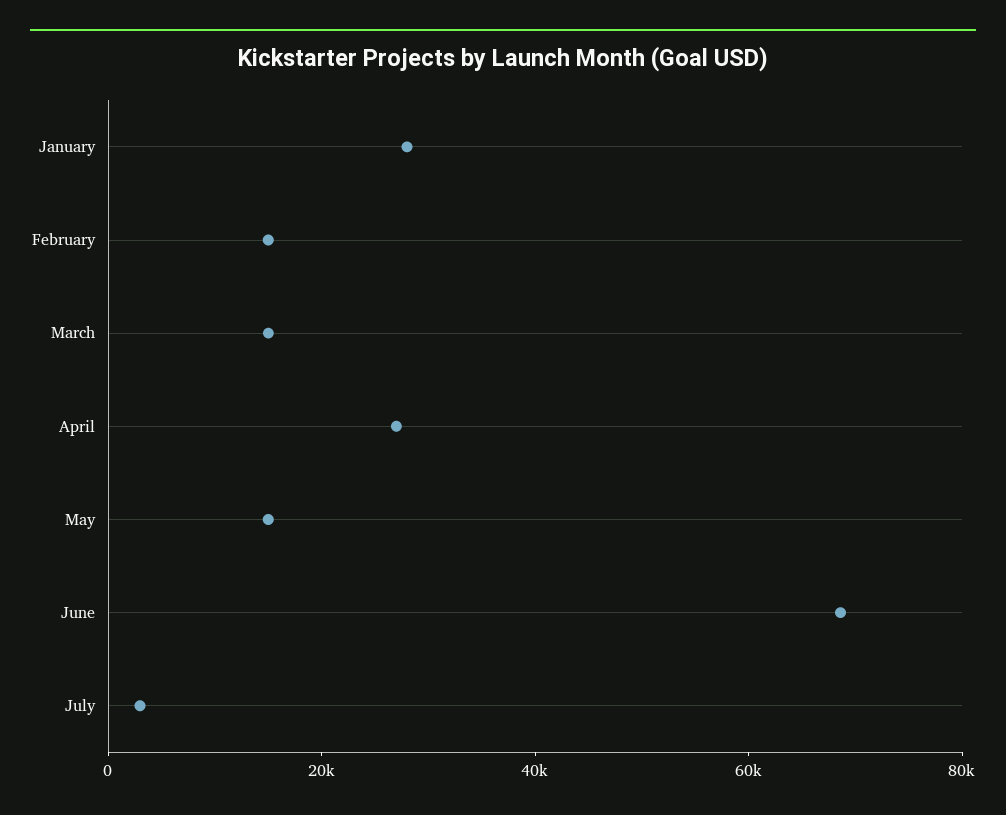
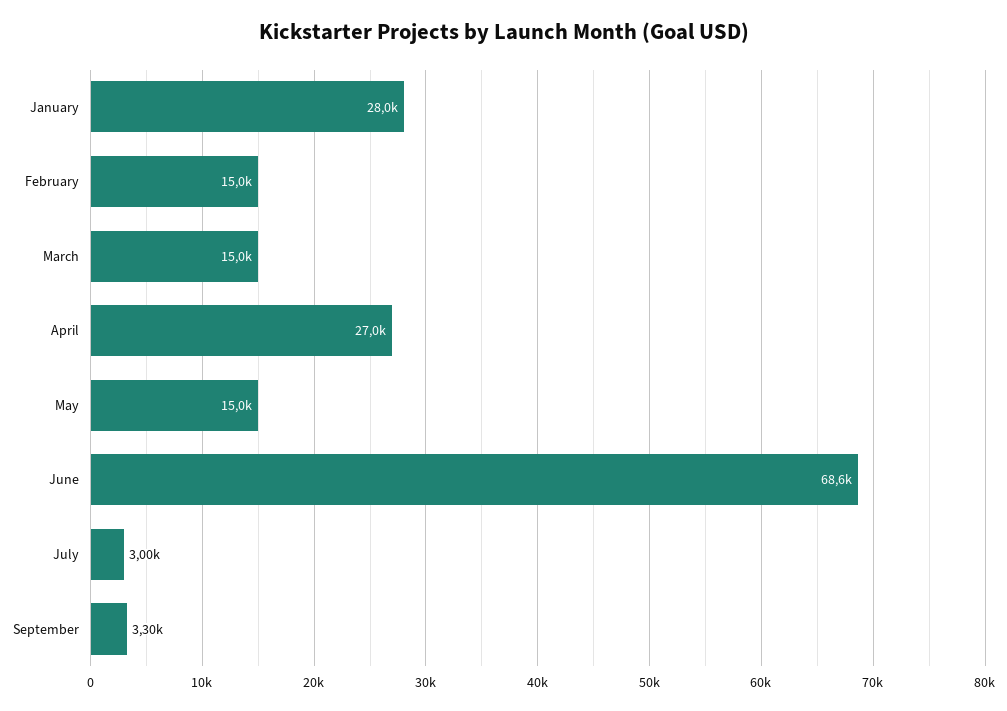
September: none -> 3300

